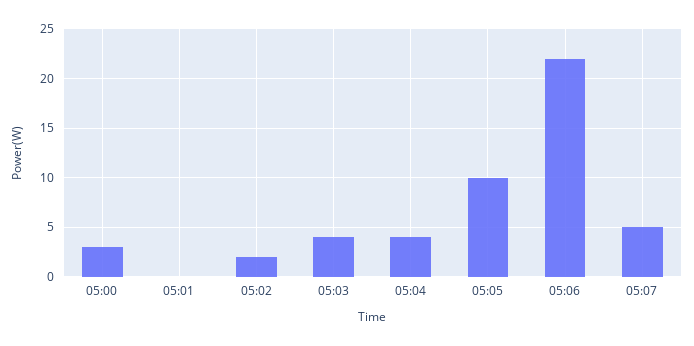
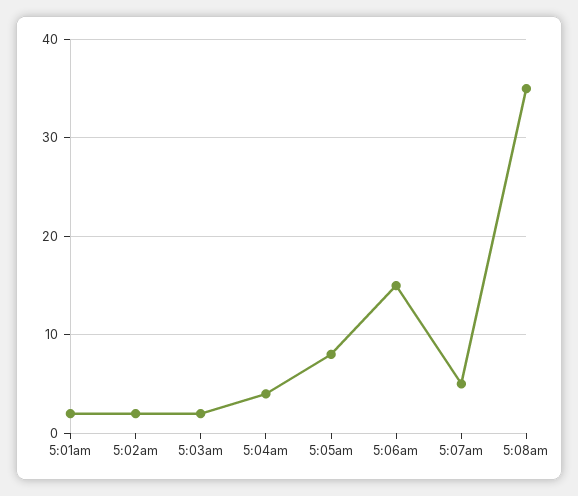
05:00: 3 -> none
05:01: 0 -> 2
05:03: 4 -> 2
05:05: 10 -> 8
05:06: 22 -> 15
5:08am: none -> 35

